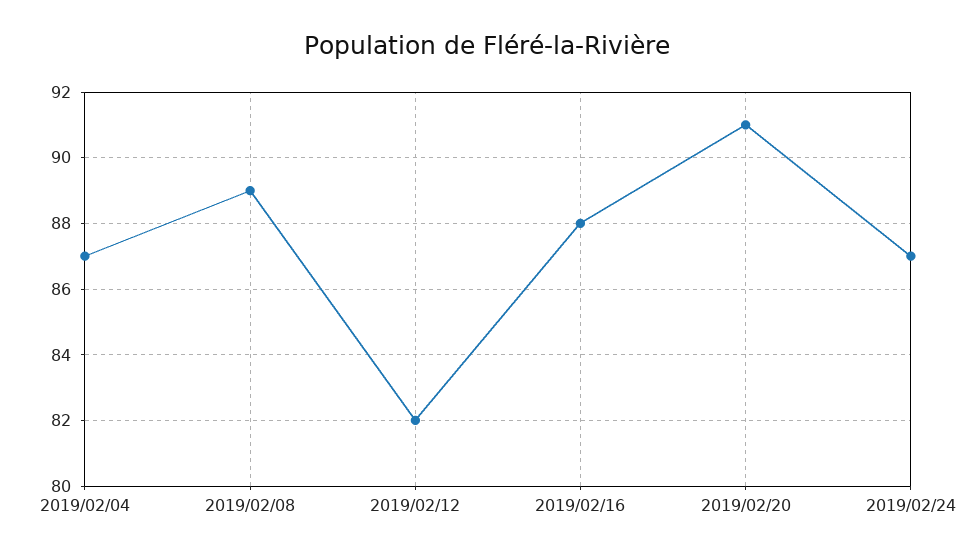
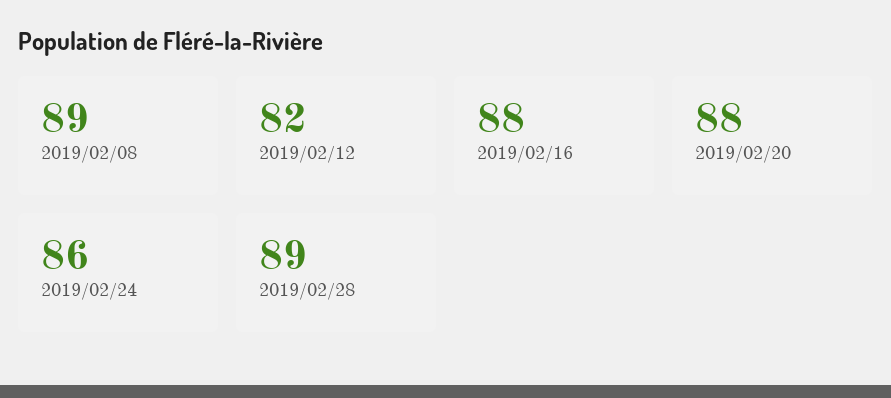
2019/02/04: 87 -> none
2019/02/20: 91 -> 88
2019/02/24: 87 -> 86
2019/02/28: none -> 89

